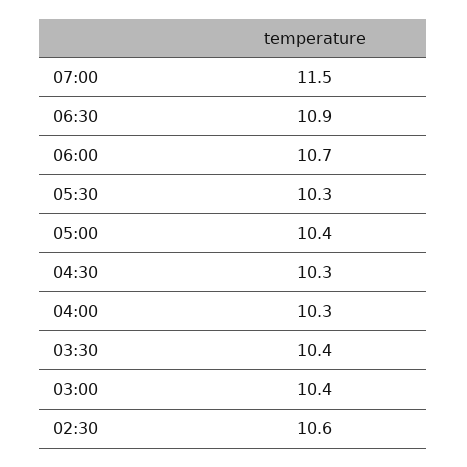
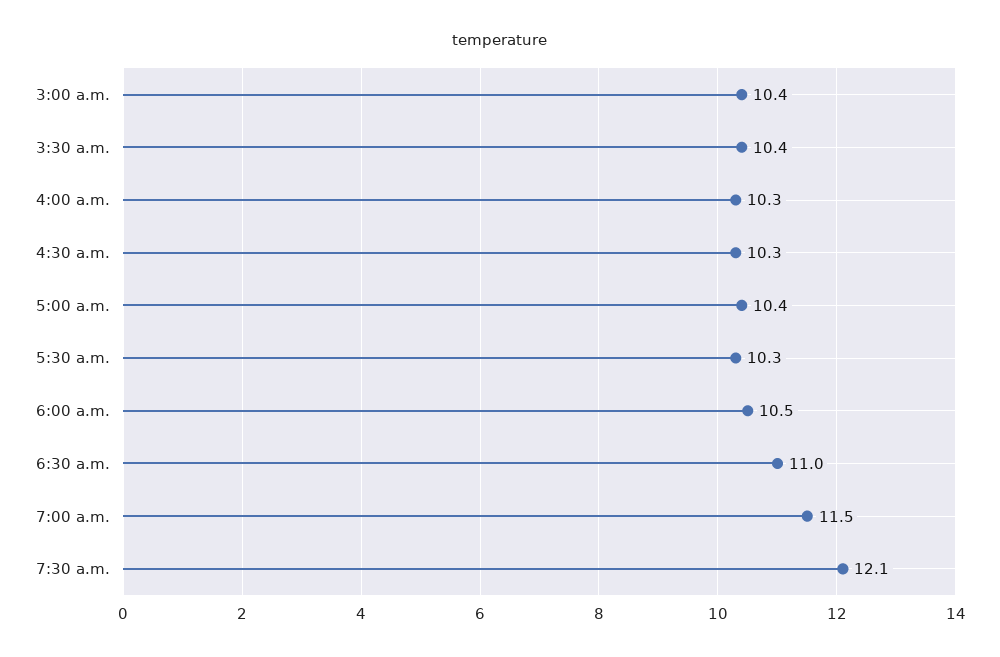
06:30: 10.9 -> 11
06:00: 10.7 -> 10.5
02:30: 10.6 -> none
7:30 a.m.: none -> 12.1

